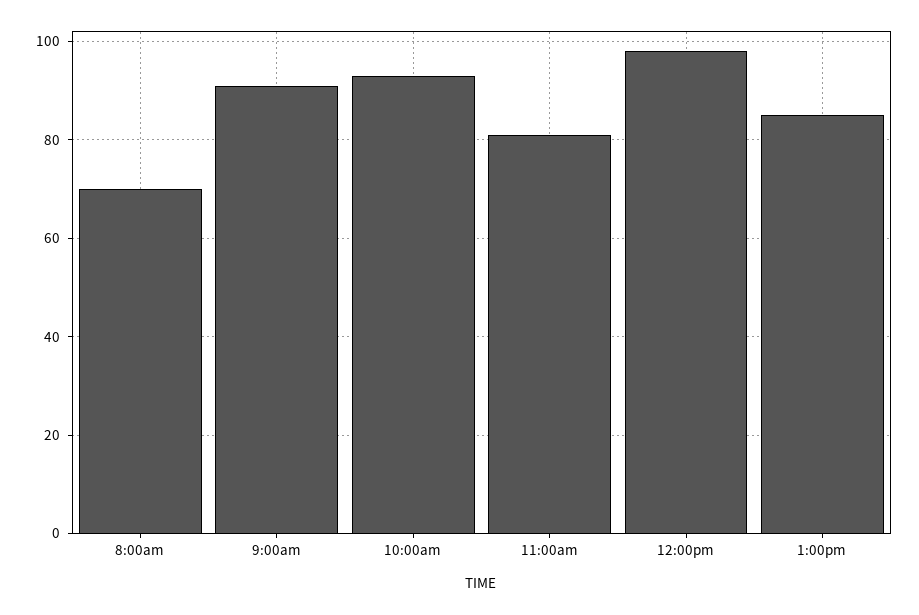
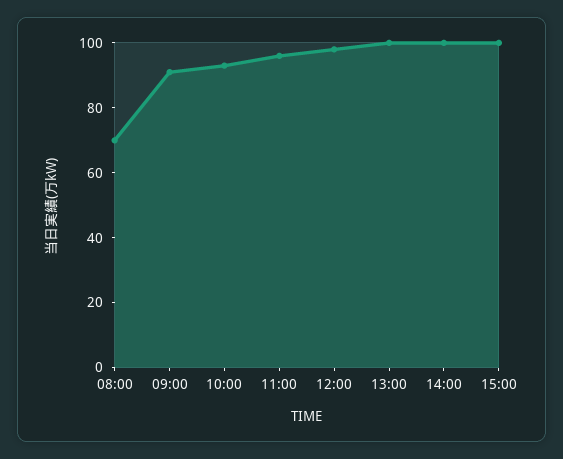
11:00am: 80 -> 95
1:00pm: 85 -> 100
14:00: none -> 100
15:00: none -> 100

